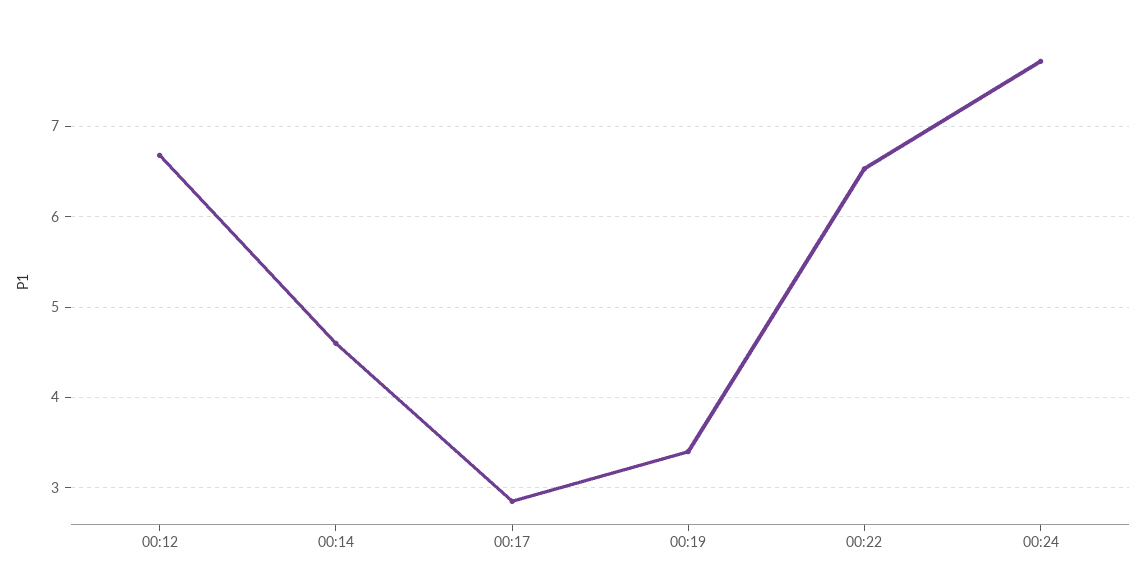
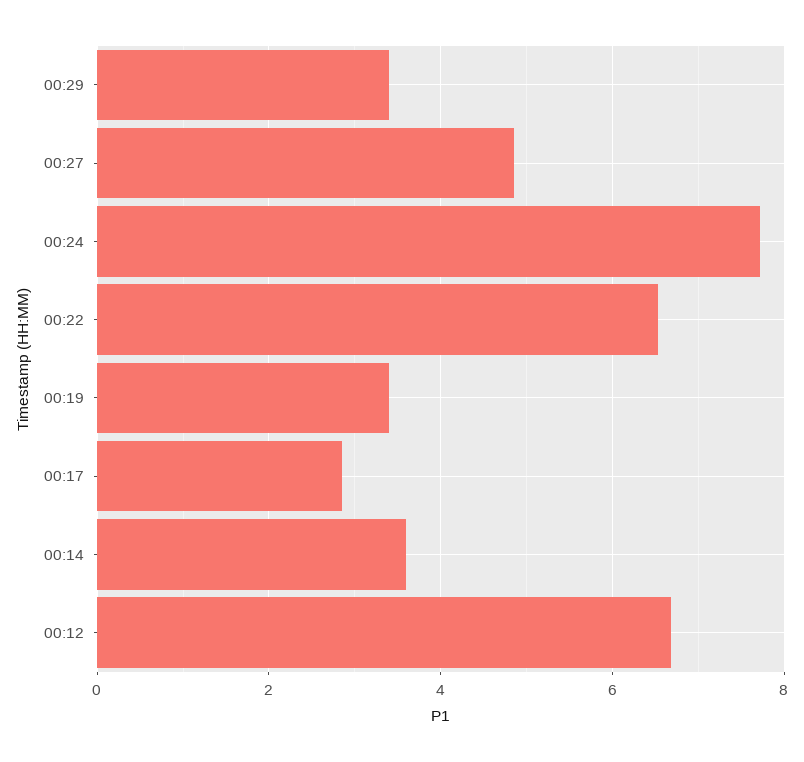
00:14: 4.6 -> 3.6
00:29: none -> 3.4
00:27: none -> 4.8

